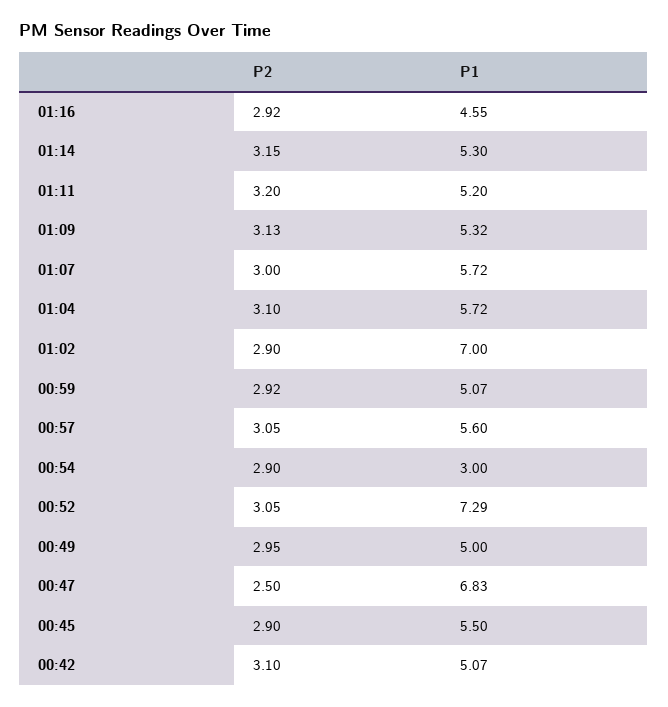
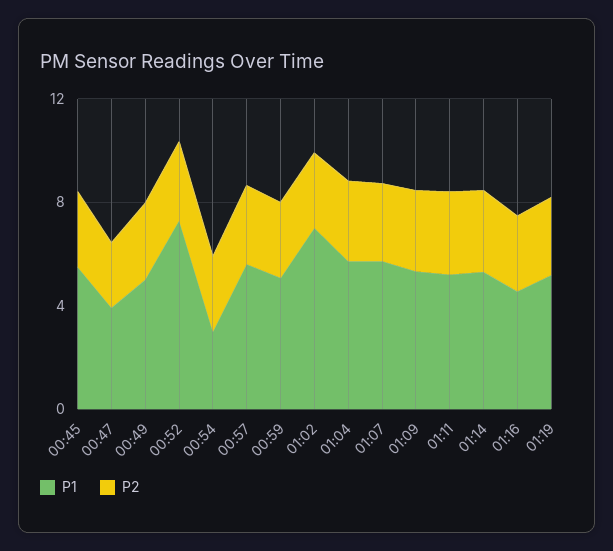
P1, 00:47: 6.83 -> 4
P2, 00:42: 3.1 -> none
P1, 00:42: 5.07 -> none
P1, 01:19: none -> 5
P2, 01:19: none -> 3

